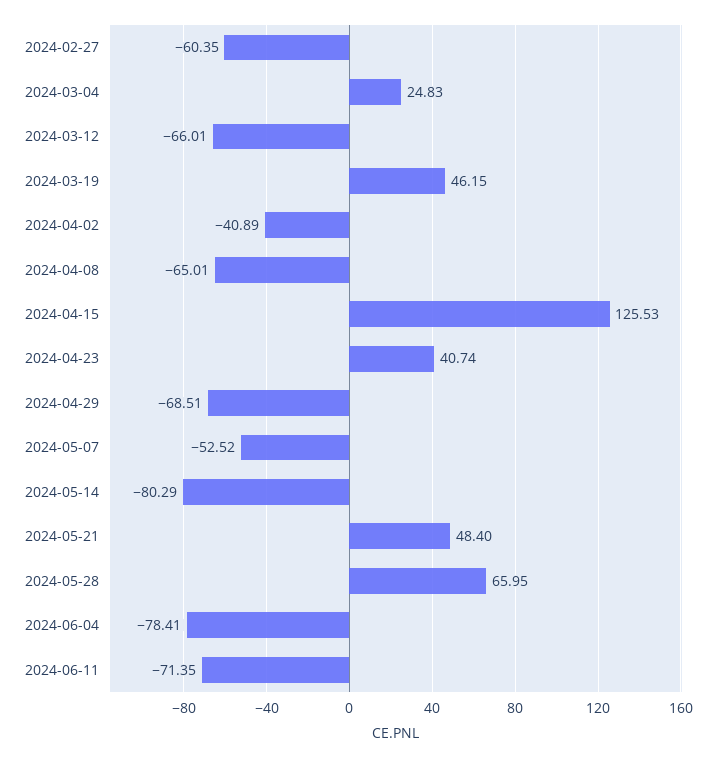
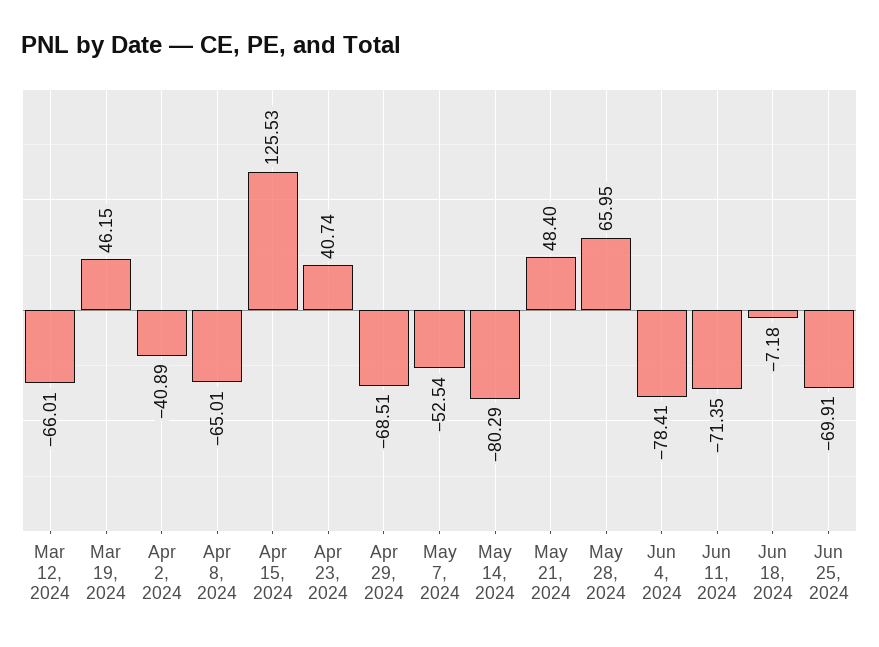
2024-02-27: -60.35 -> none
2024-03-04: 24.83 -> none
2024-05-07: -52.52 -> -52.54
Jun 18, 2024: none -> -7.18
Jun 25, 2024: none -> -69.91

